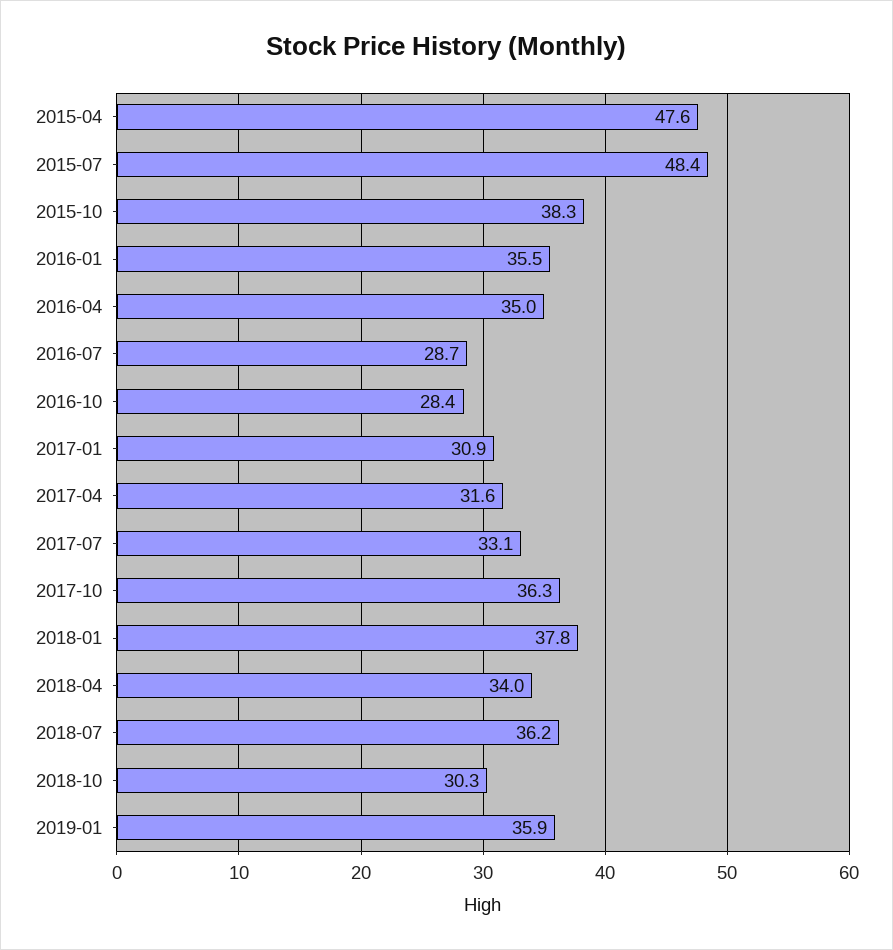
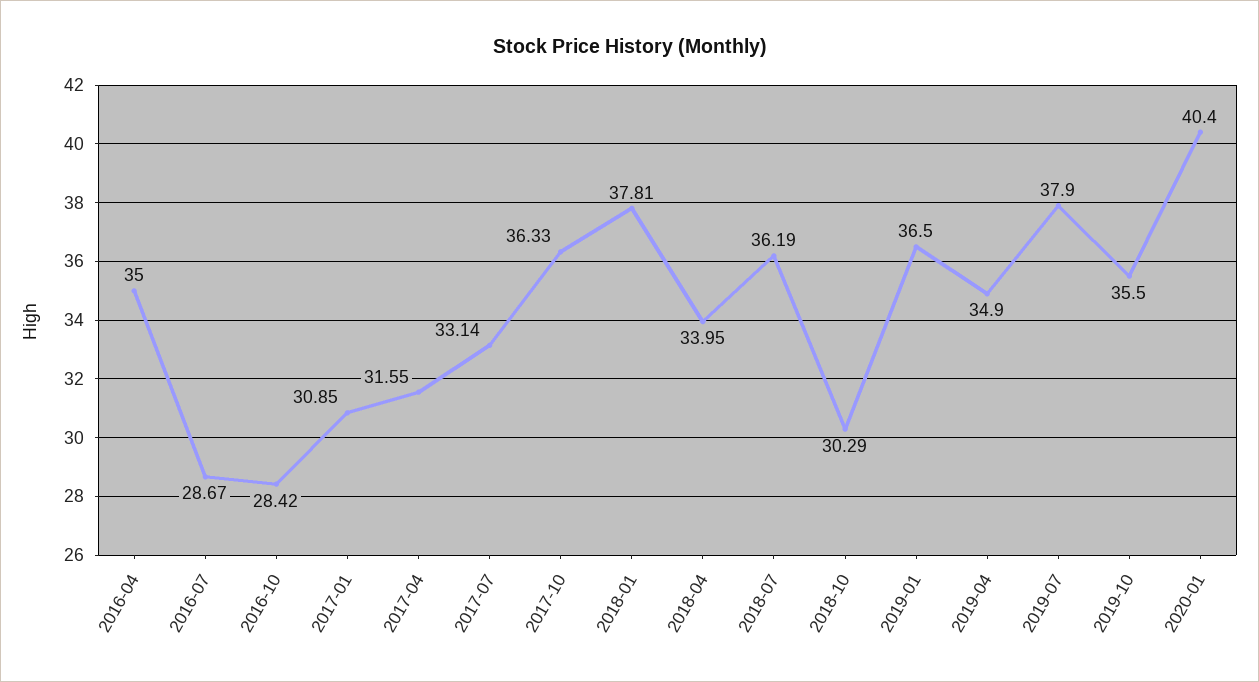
2015-04: 47.6 -> none
2015-07: 48.4 -> none
2015-10: 38.3 -> none
2016-01: 35.5 -> none
2019-01: 35.9 -> 36.5
2019-04: none -> 34.9
2019-07: none -> 37.9
2019-10: none -> 35.5
2020-01: none -> 40.4

